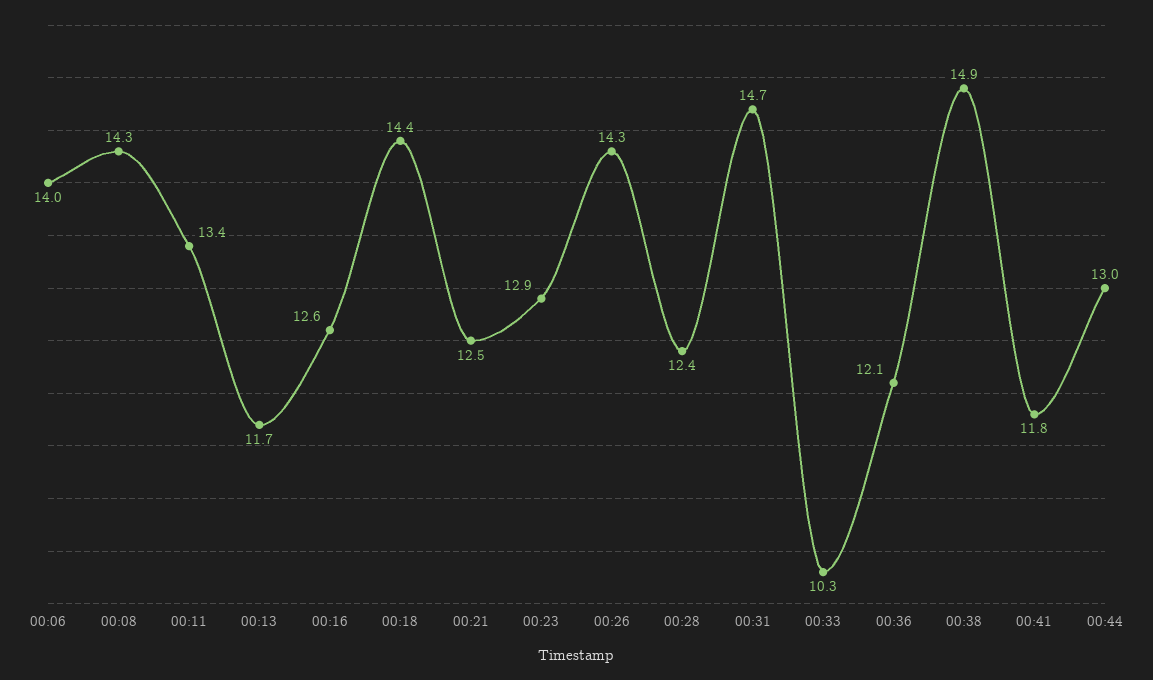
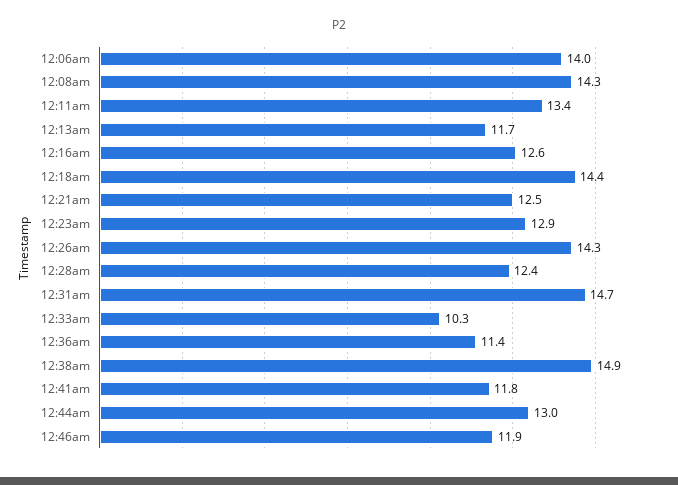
00:36: 12.1 -> 11.4
12:46am: none -> 11.9

